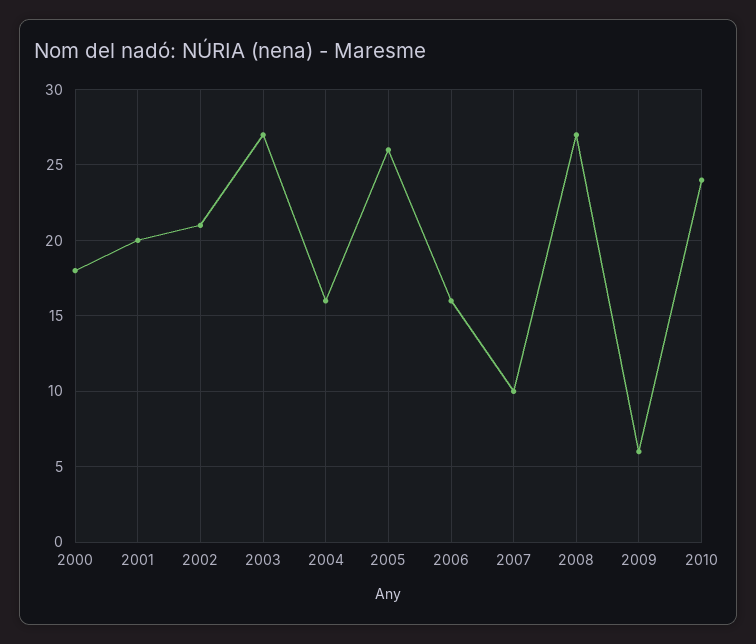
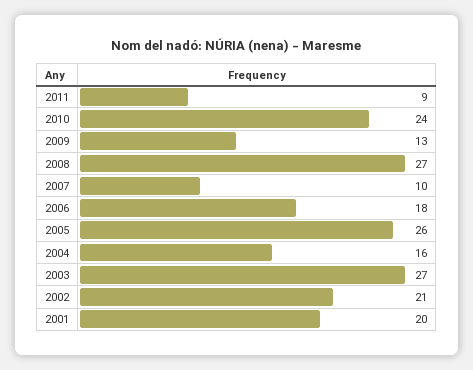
2000: 18 -> none
2006: 16 -> 18
2009: 6 -> 13
2011: none -> 9

